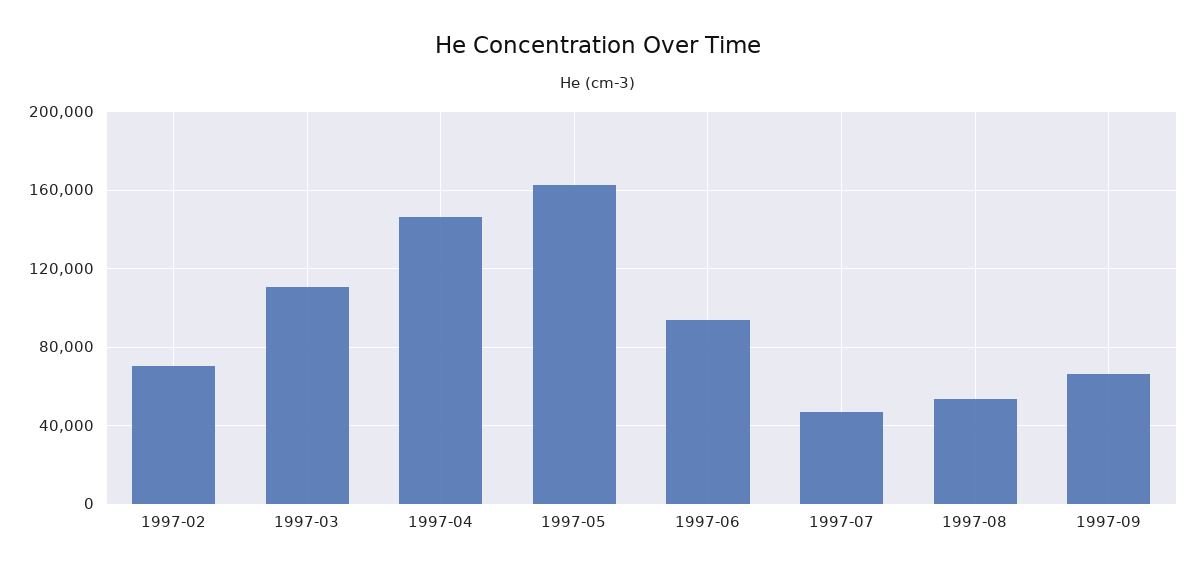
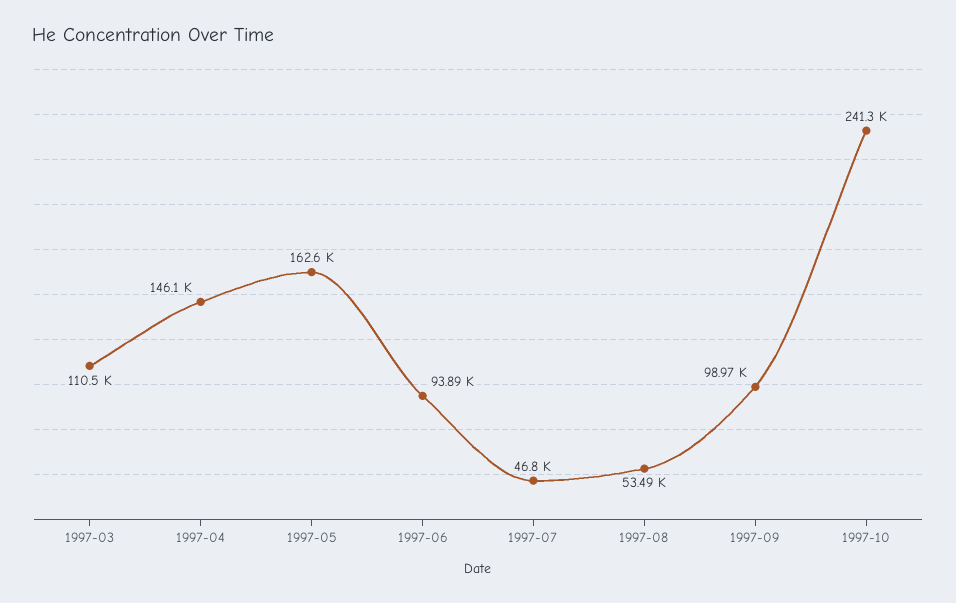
1997-02: 70000 -> none
1997-09: 65000 -> 98970
1997-10: none -> 241300

